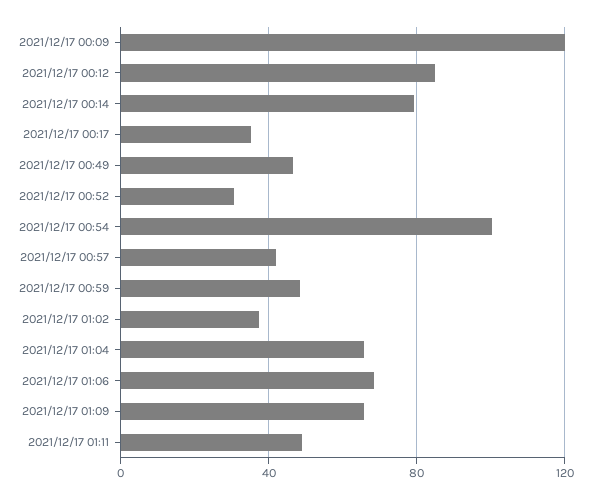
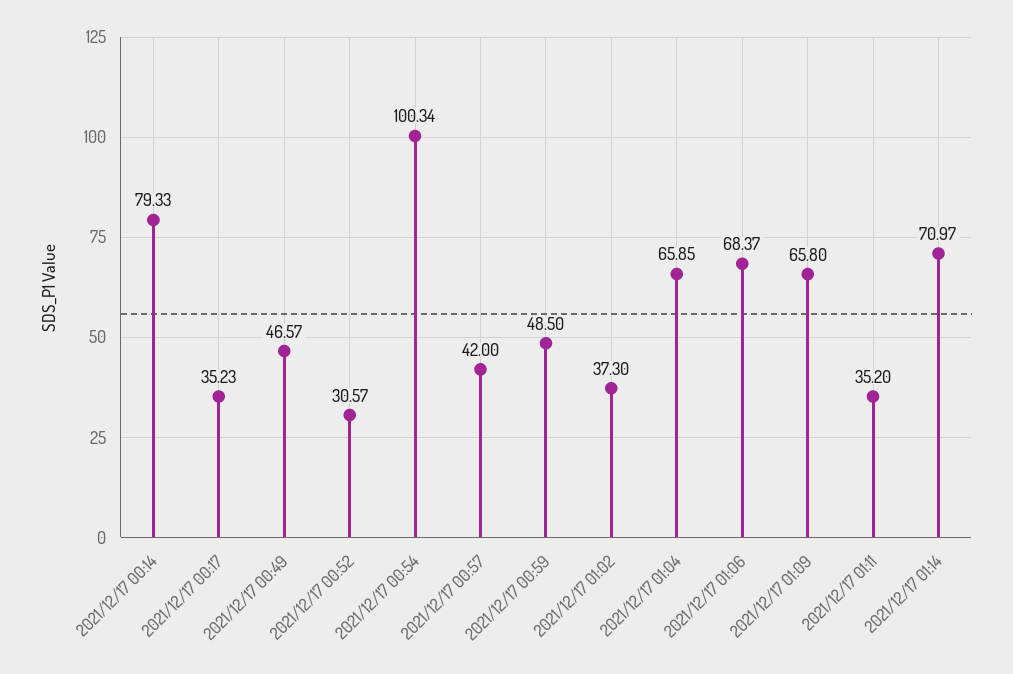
2021/12/17 00:09: 120 -> none
2021/12/17 00:12: 85 -> none
2021/12/17 01:11: 50 -> 35.2
2021/12/17 01:14: none -> 70.97

